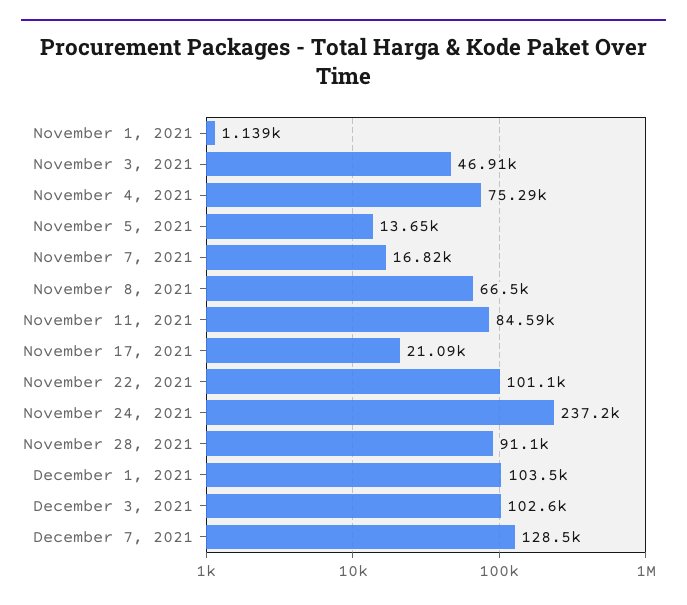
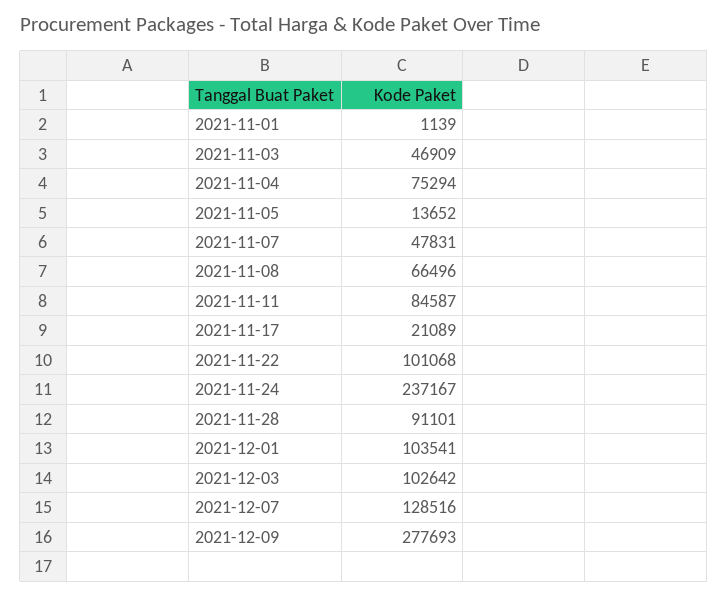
November 7, 2021: 16820 -> 47831
2021-12-09: none -> 277693

